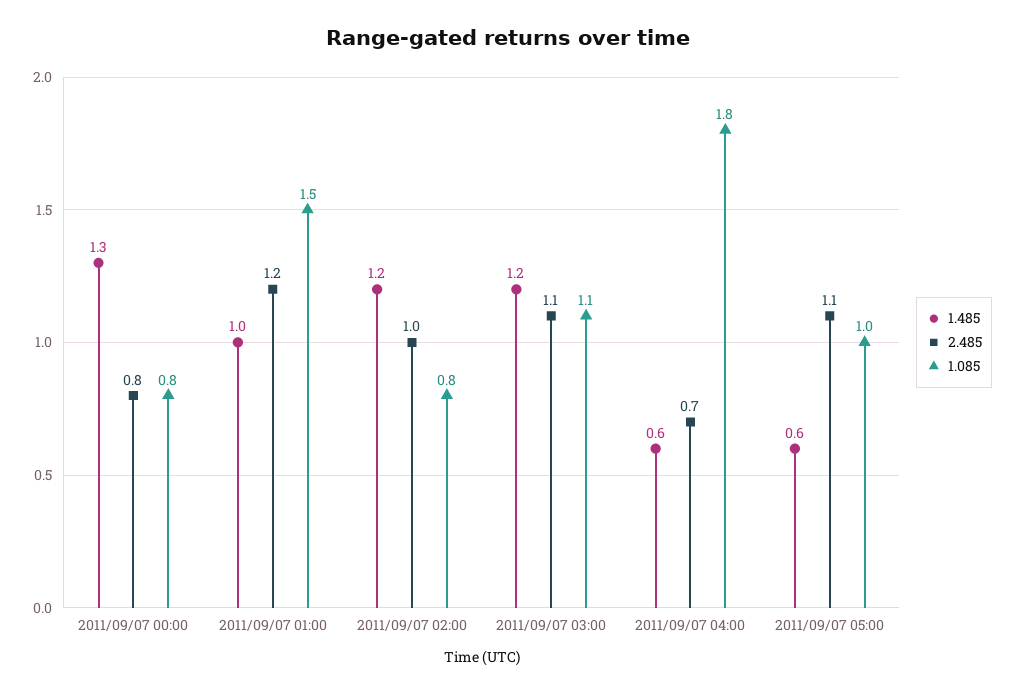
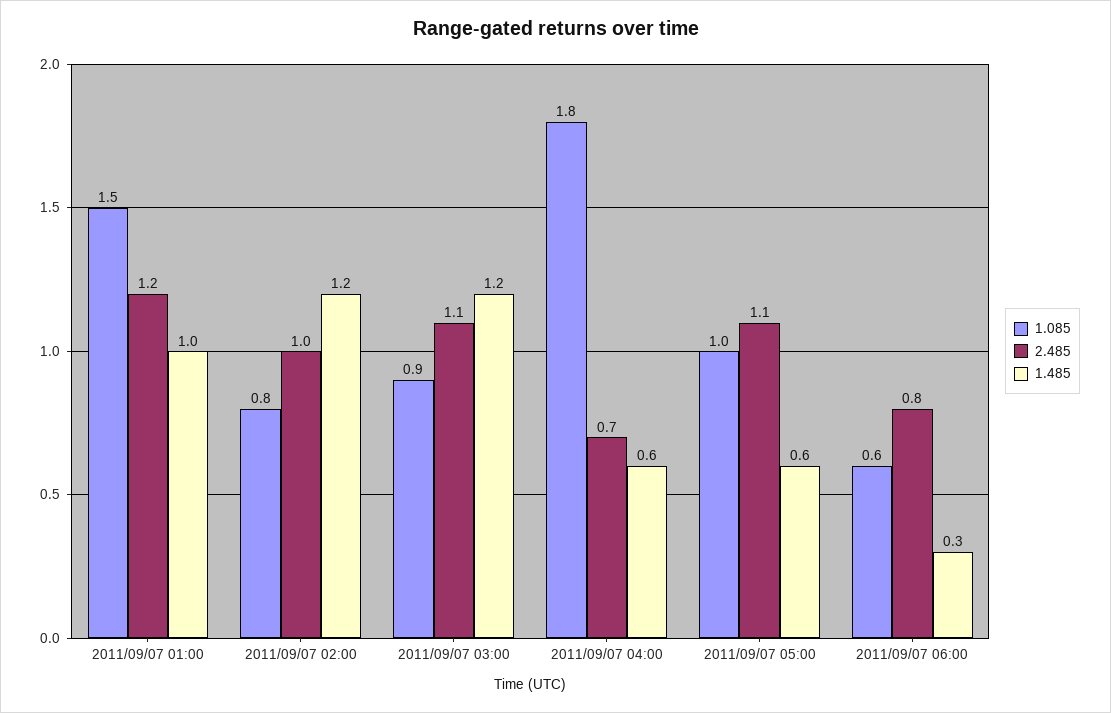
1.485, 2011/09/07 00:00: 1.3 -> none
2.485, 2011/09/07 00:00: 0.8 -> none
1.085, 2011/09/07 00:00: 0.8 -> none
1.085, 2011/09/07 03:00: 1.1 -> 0.9
1.085, 2011/09/07 06:00: none -> 0.6
2.485, 2011/09/07 06:00: none -> 0.8
1.485, 2011/09/07 06:00: none -> 0.3

